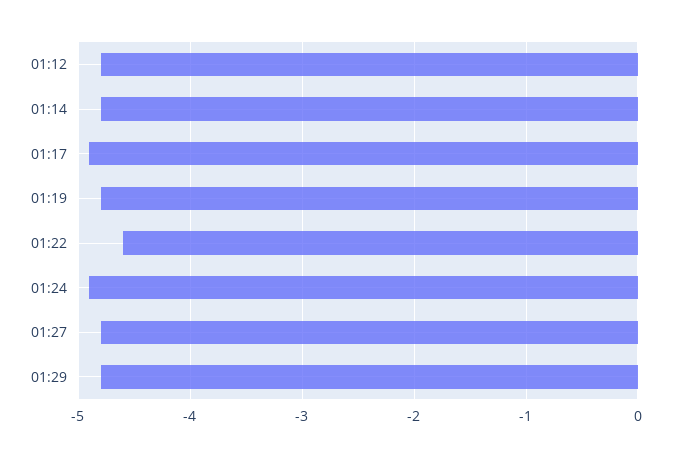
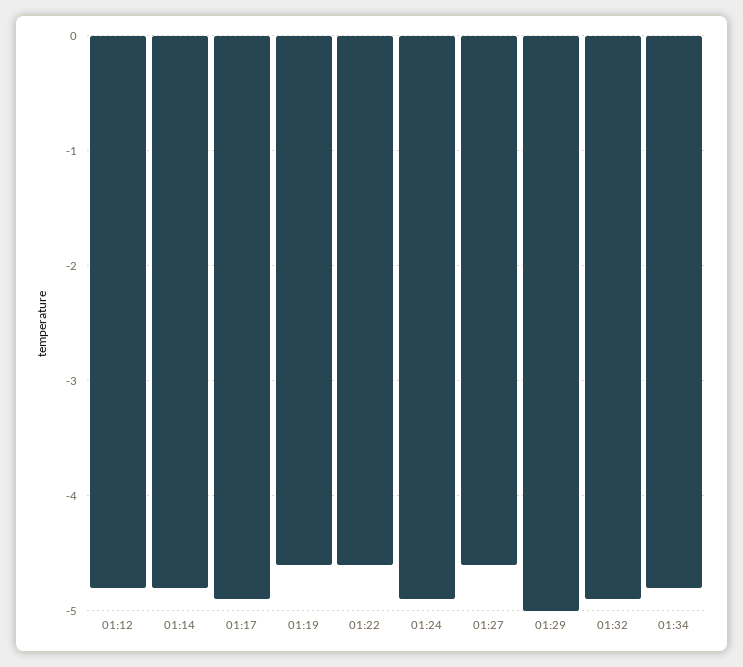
01:19: -4.8 -> -4.6
01:27: -4.8 -> -4.6
01:29: -4.8 -> -5
01:32: none -> -4.9
01:34: none -> -4.8

